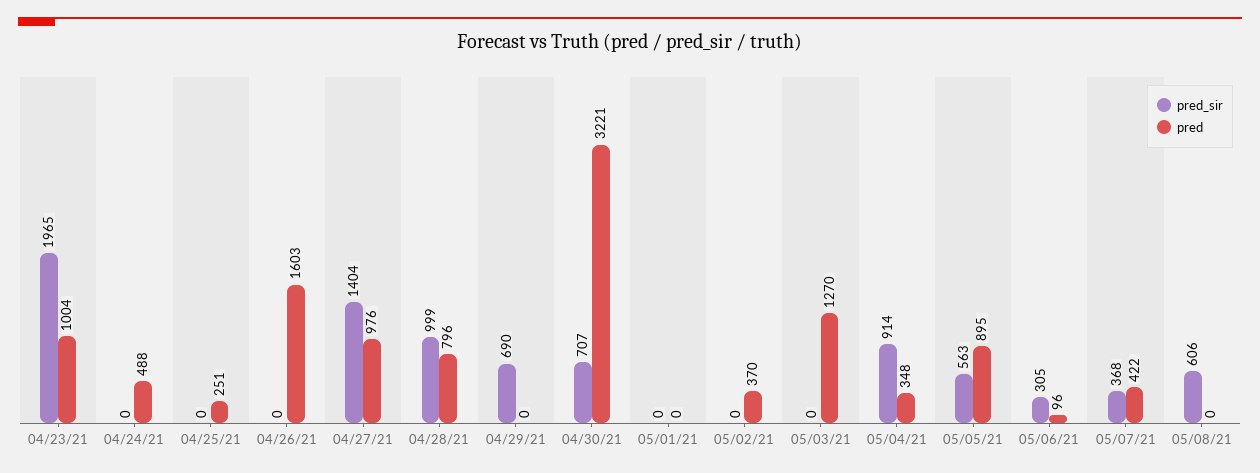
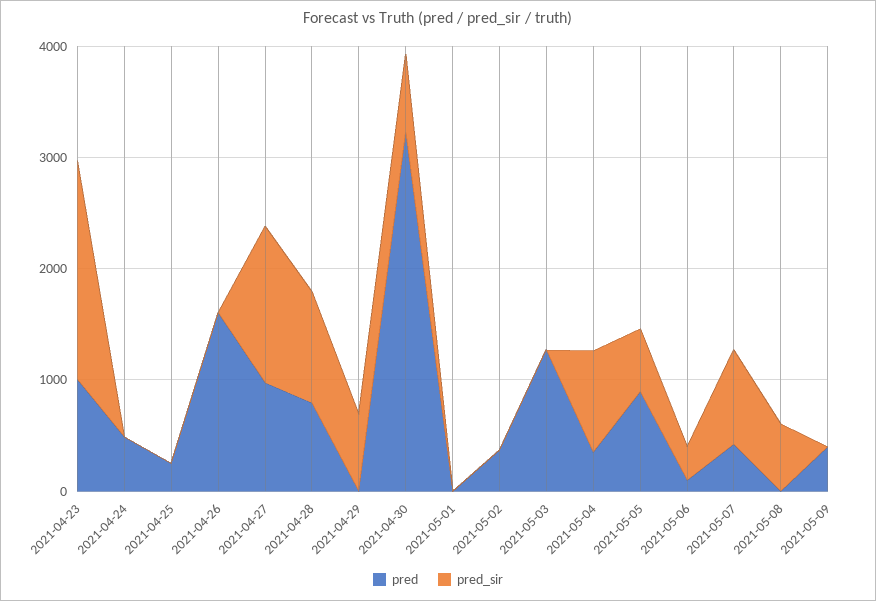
pred_sir, 05/07/21: 368 -> 800
pred, 2021-05-09: none -> 400
pred_sir, 2021-05-09: none -> 0

